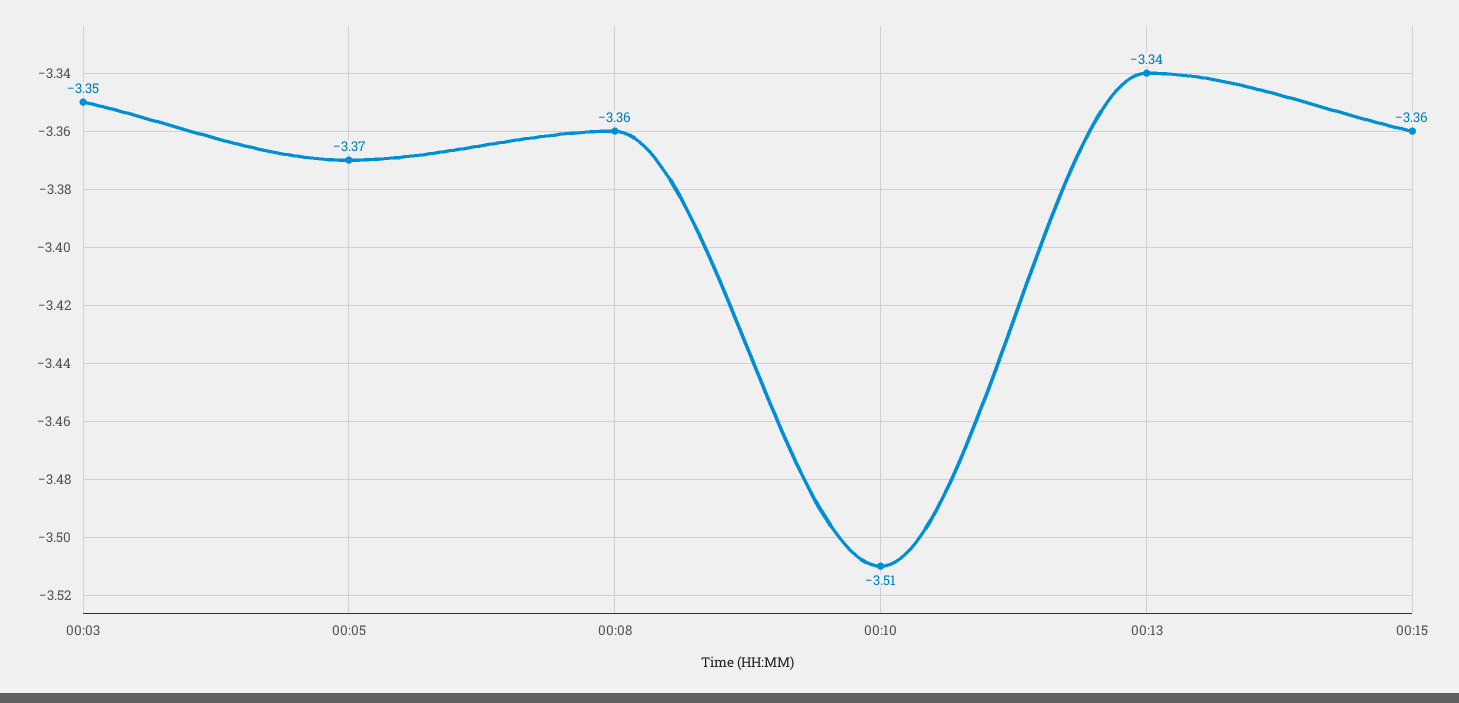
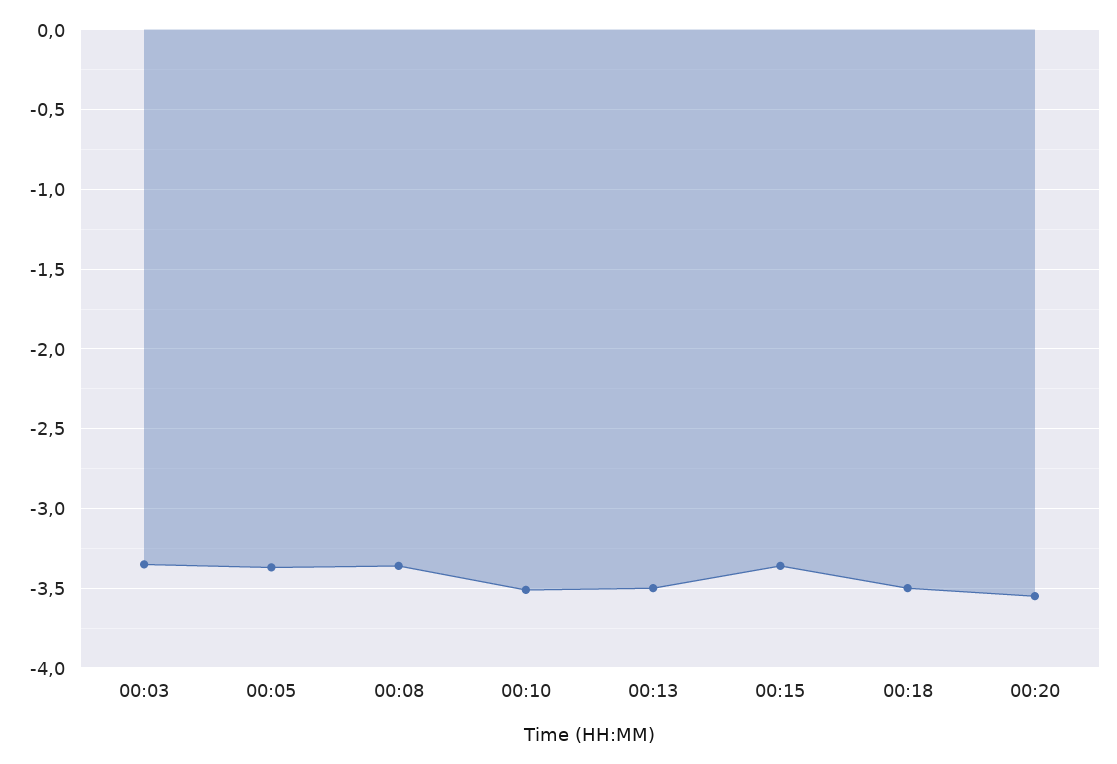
00:13: -3.34 -> -3.5
00:18: none -> -3.5
00:20: none -> -3.55

